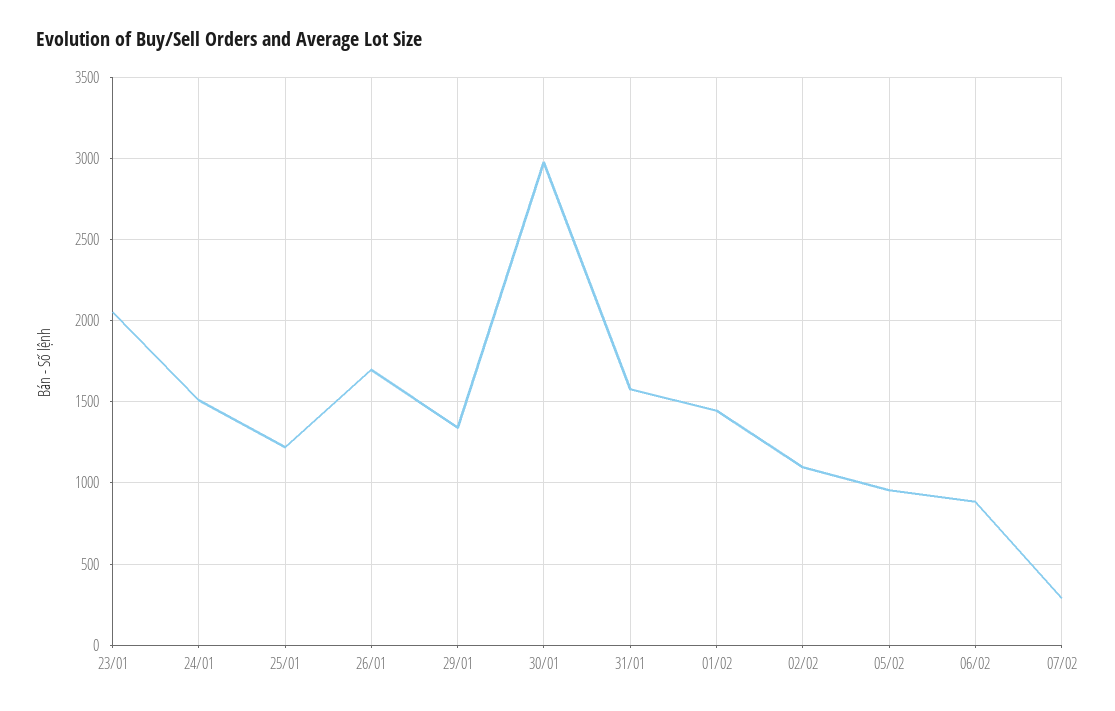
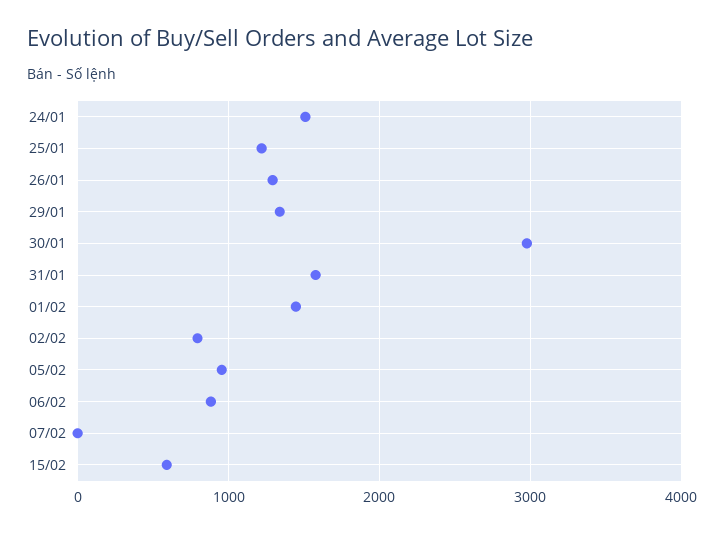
23/01: 2050 -> none
26/01: 1700 -> 1300
02/02: 1100 -> 800
07/02: 300 -> 0
15/02: none -> 600

